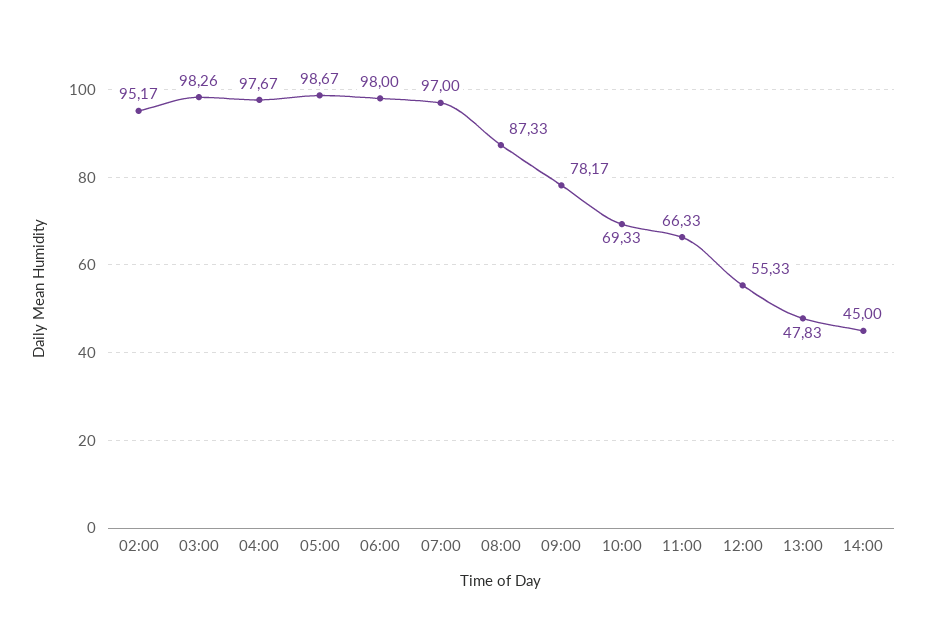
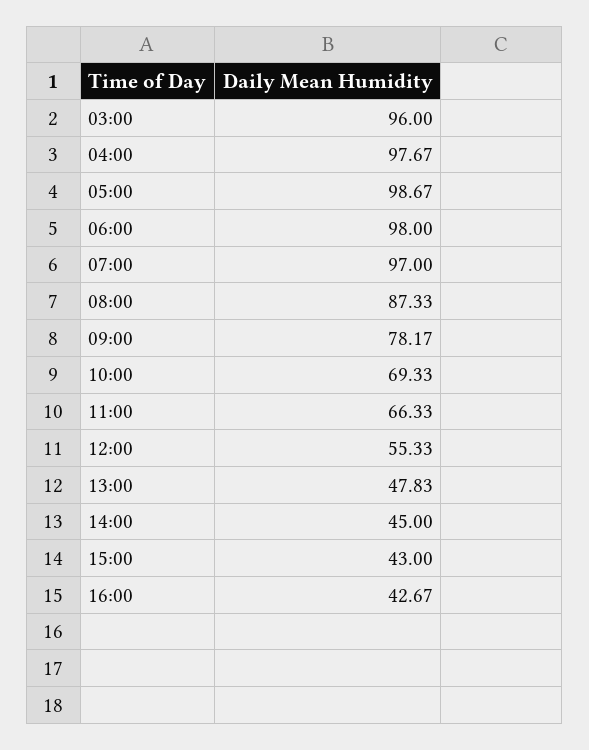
02:00: 95.17 -> none
03:00: 98.26 -> 96
15:00: none -> 43
16:00: none -> 42.67

